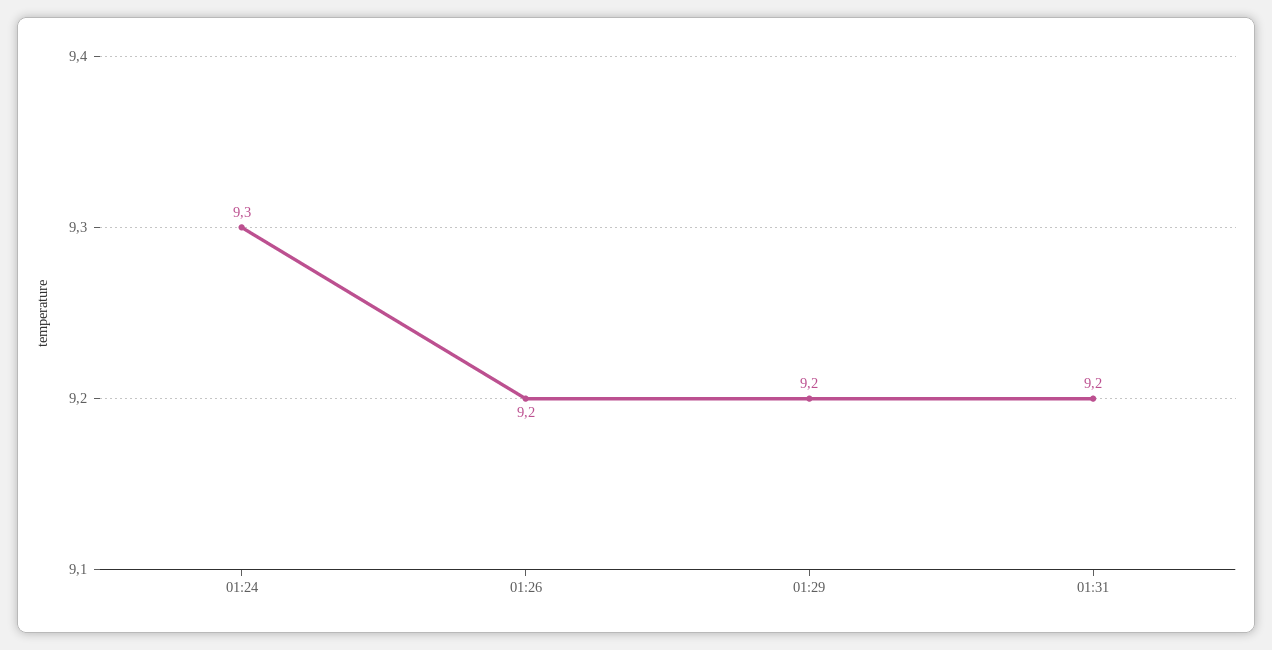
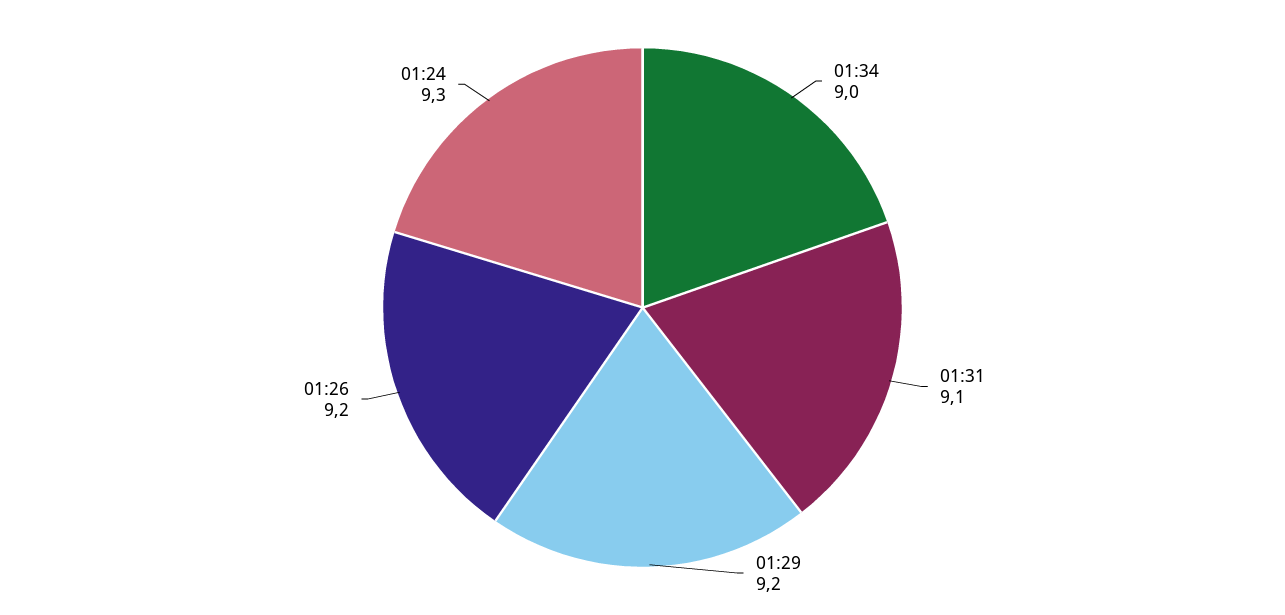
01:31: 9.2 -> 9.1
01:34: none -> 9

